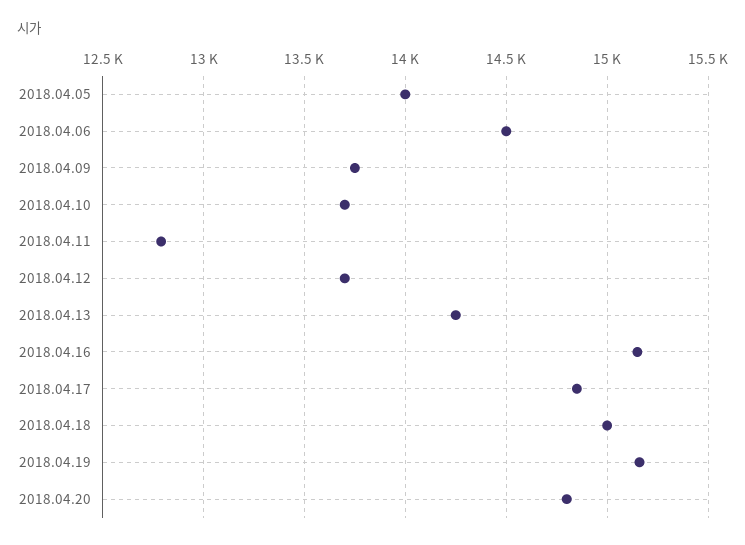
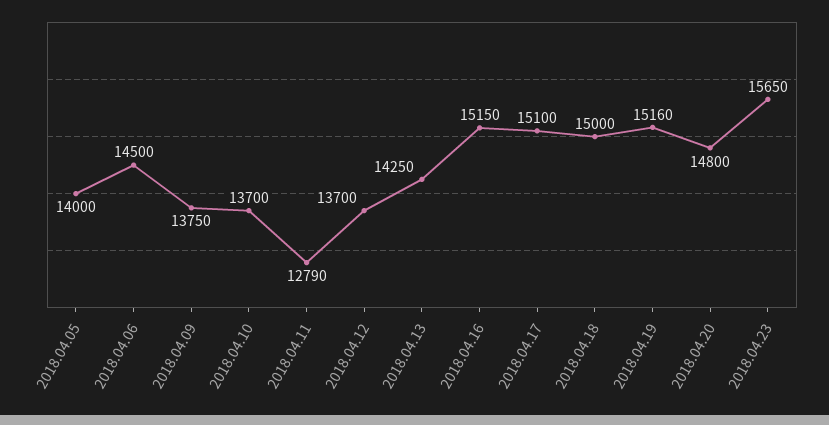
2018.04.17: 14850 -> 15100
2018.04.23: none -> 15650

